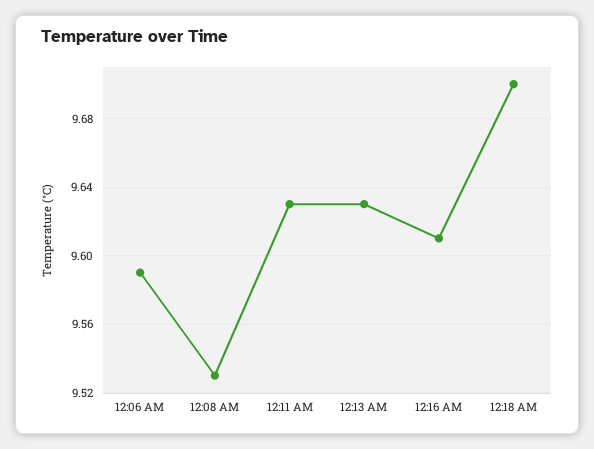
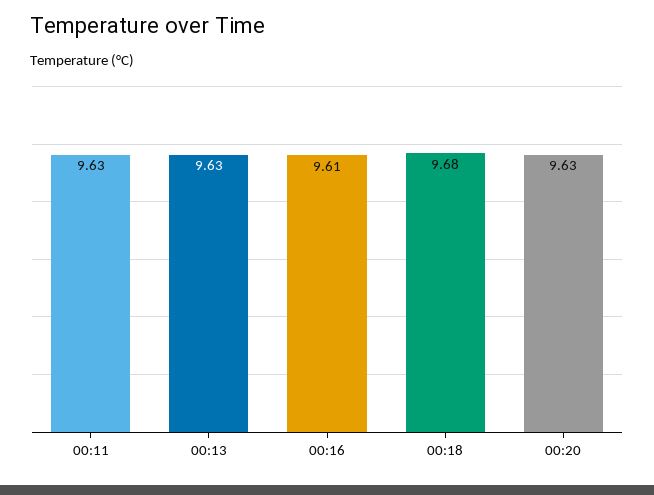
12:06 AM: 9.59 -> none
12:08 AM: 9.53 -> none
12:18 AM: 9.7 -> 9.68
00:20: none -> 9.63

